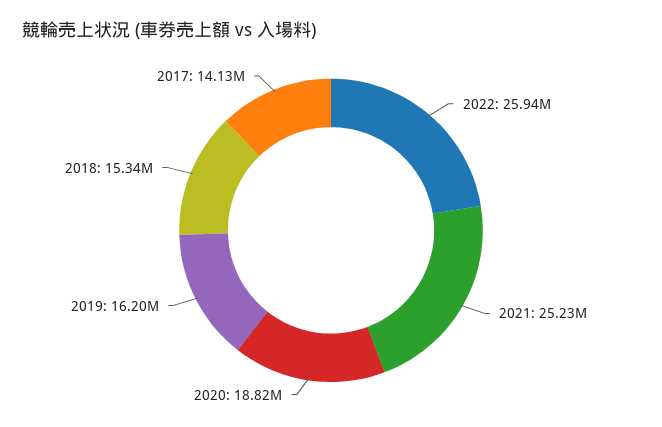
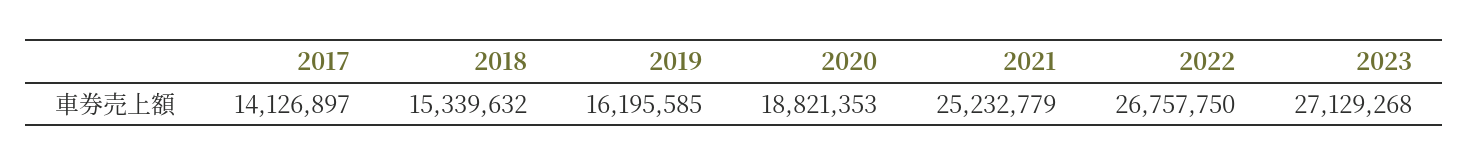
2022: 25940000 -> 26757750
2023: none -> 27129268

